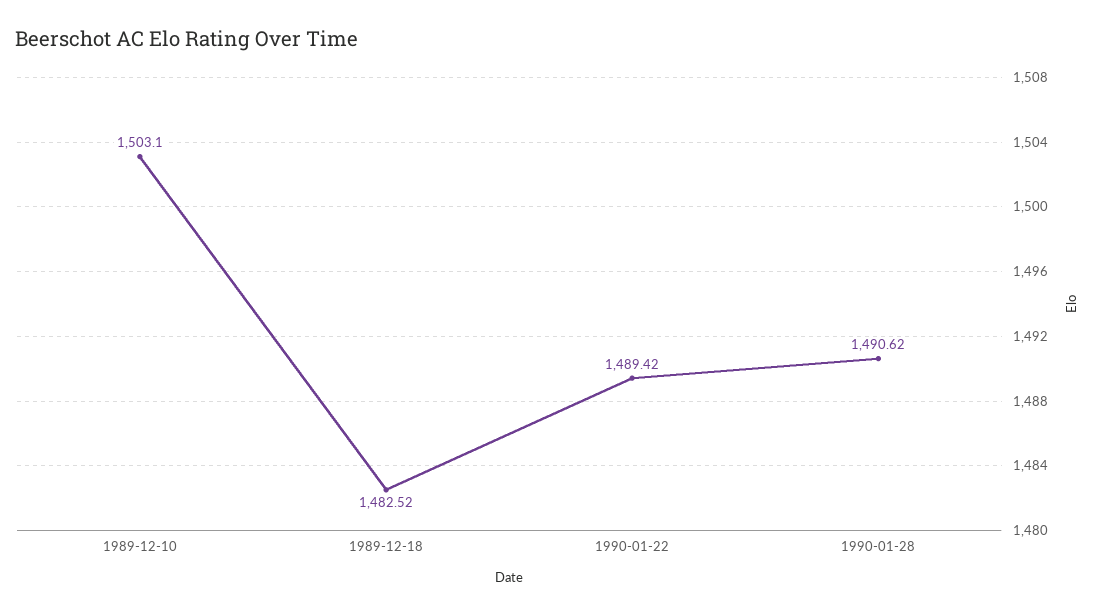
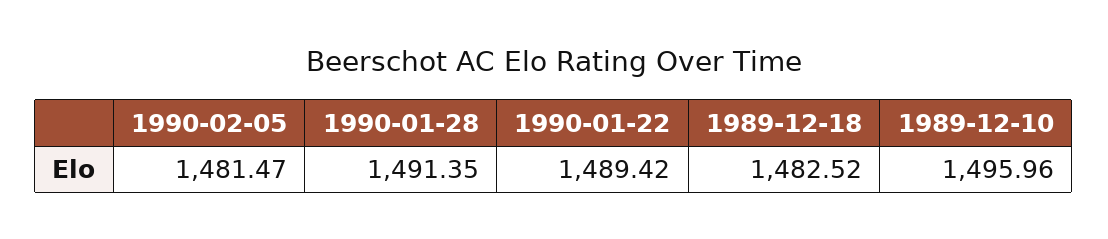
1989-12-10: 1503.1 -> 1495.96
1990-01-28: 1490.62 -> 1491.35
1990-02-05: none -> 1481.47

